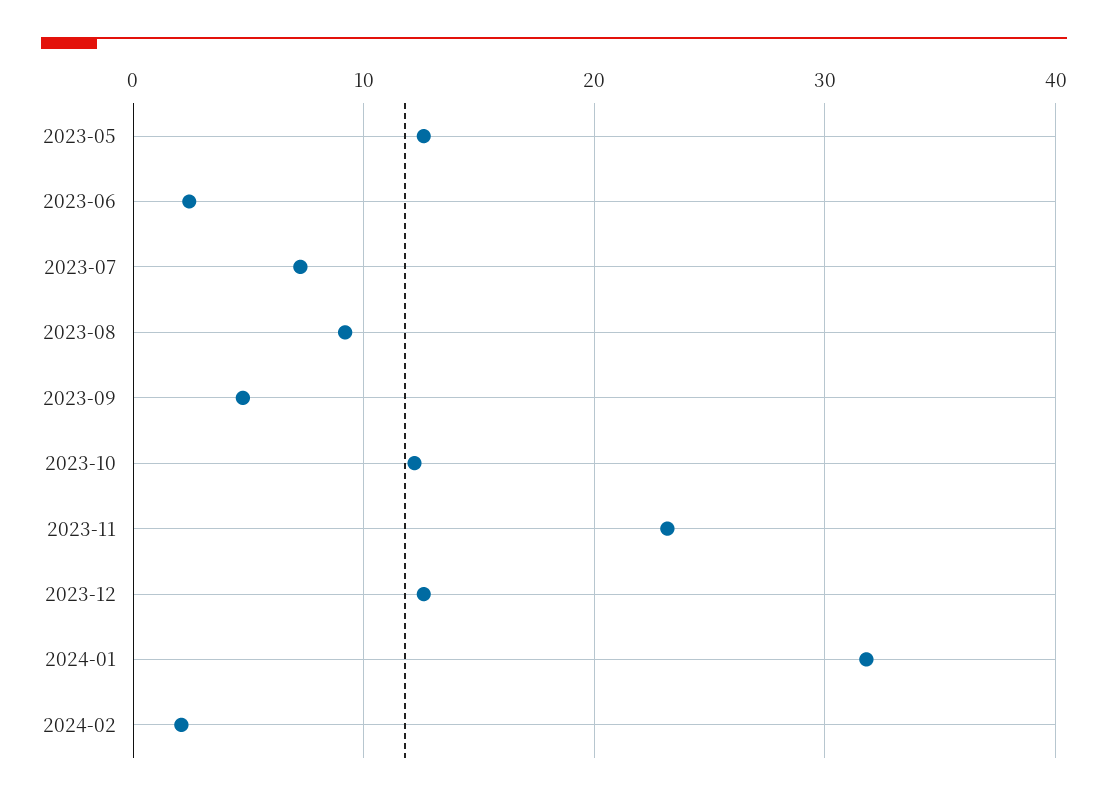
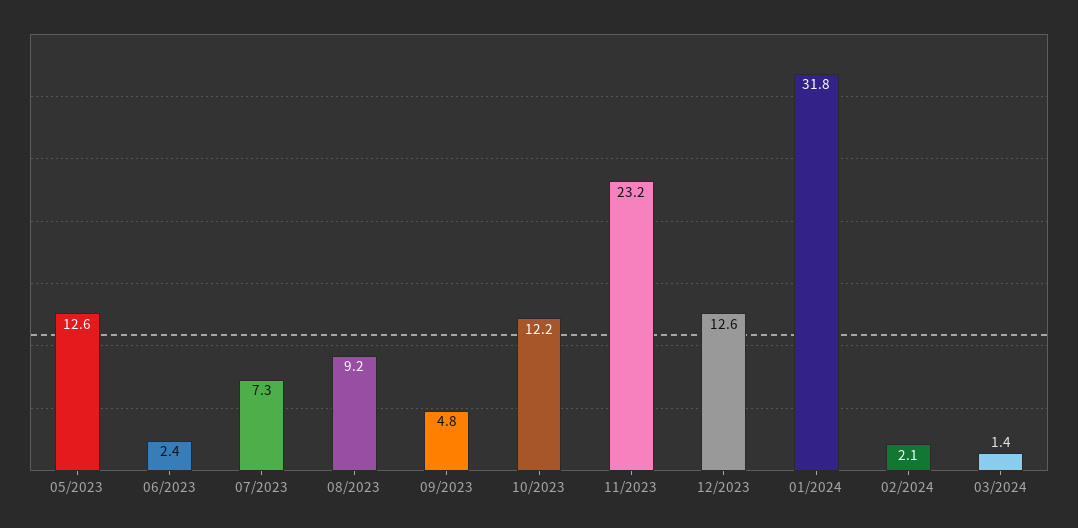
03/2024: none -> 1.4

